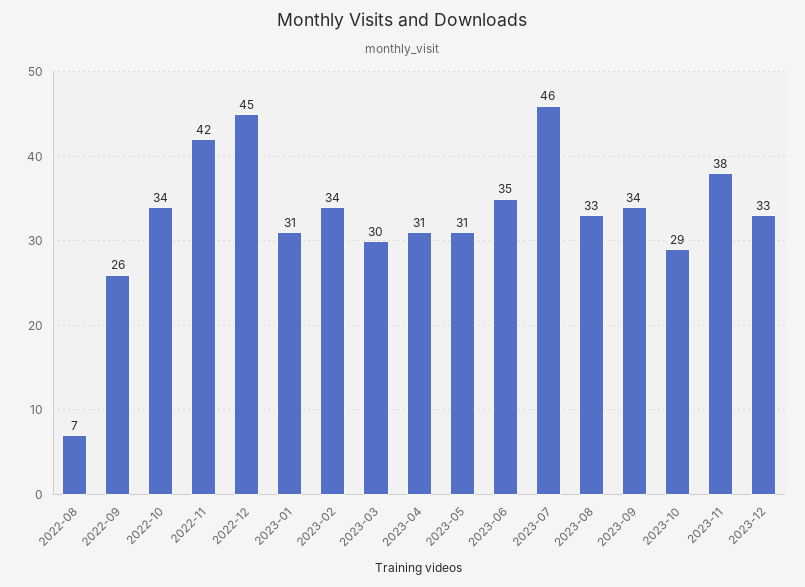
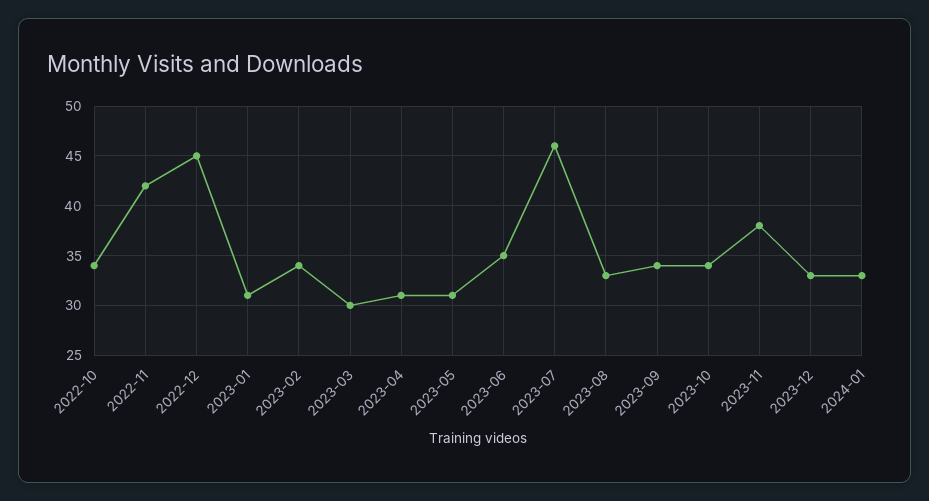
2022-08: 7 -> none
2022-09: 26 -> none
2023-10: 29 -> 34
2024-01: none -> 33

